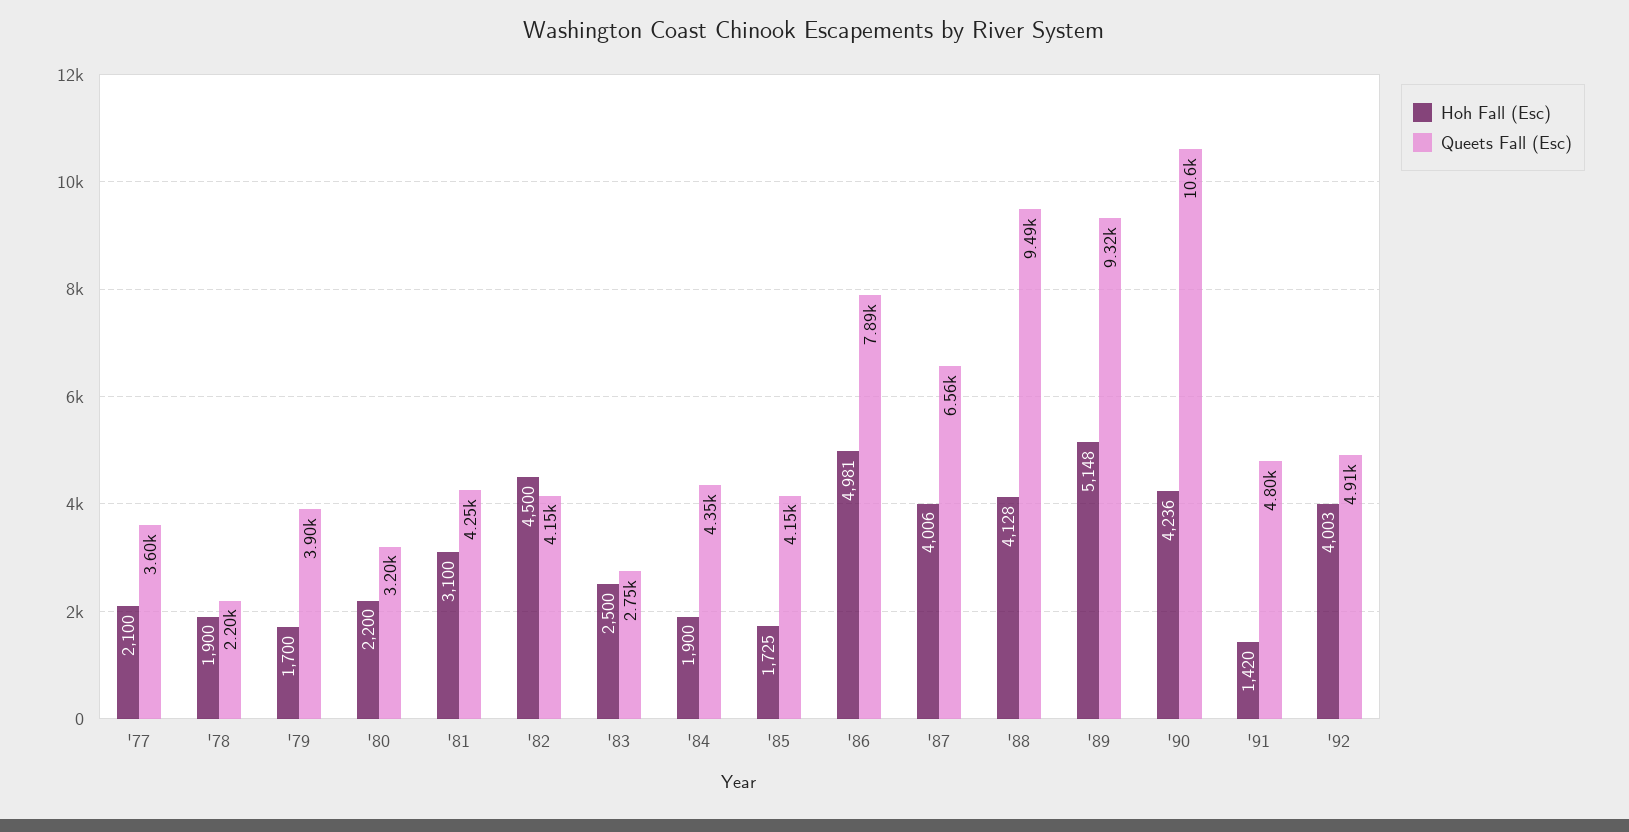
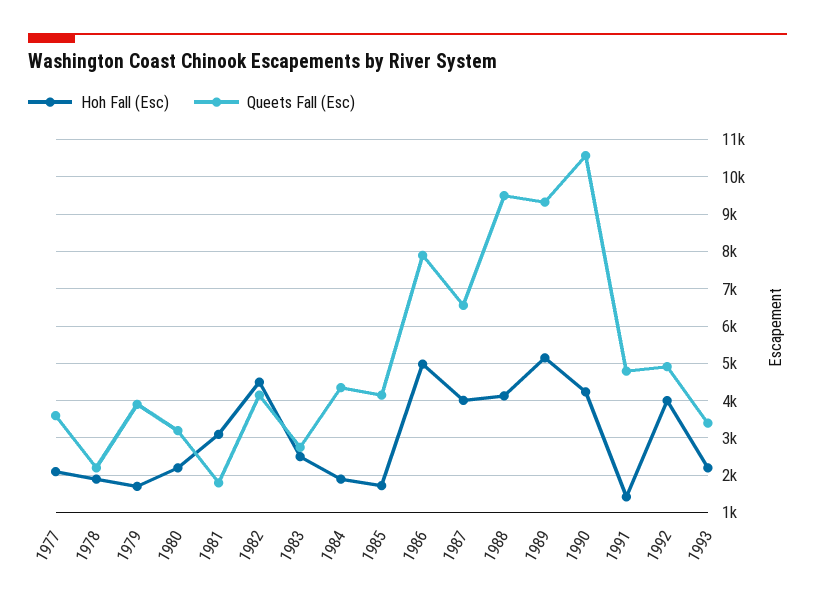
Queets Fall (Esc), '81: 4250 -> 1800
Hoh Fall (Esc), 1993: none -> 2200
Queets Fall (Esc), 1993: none -> 3400

